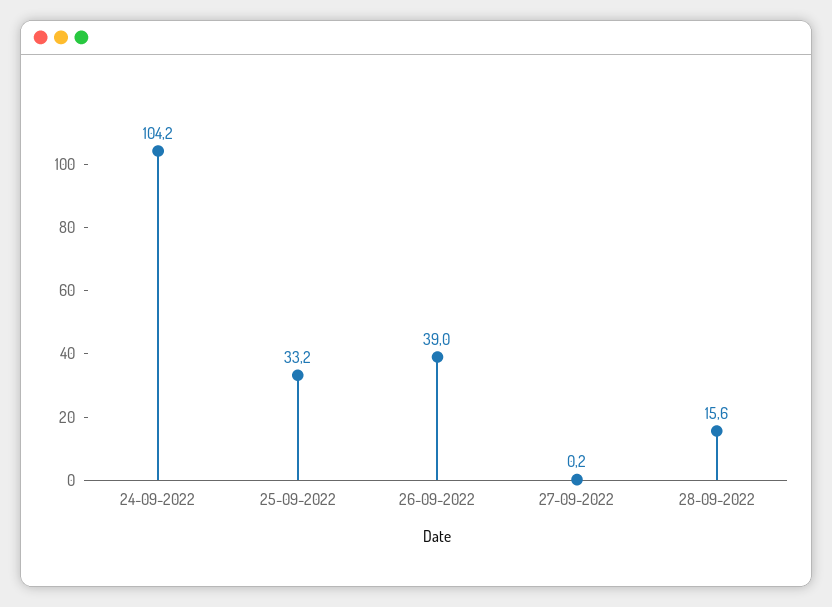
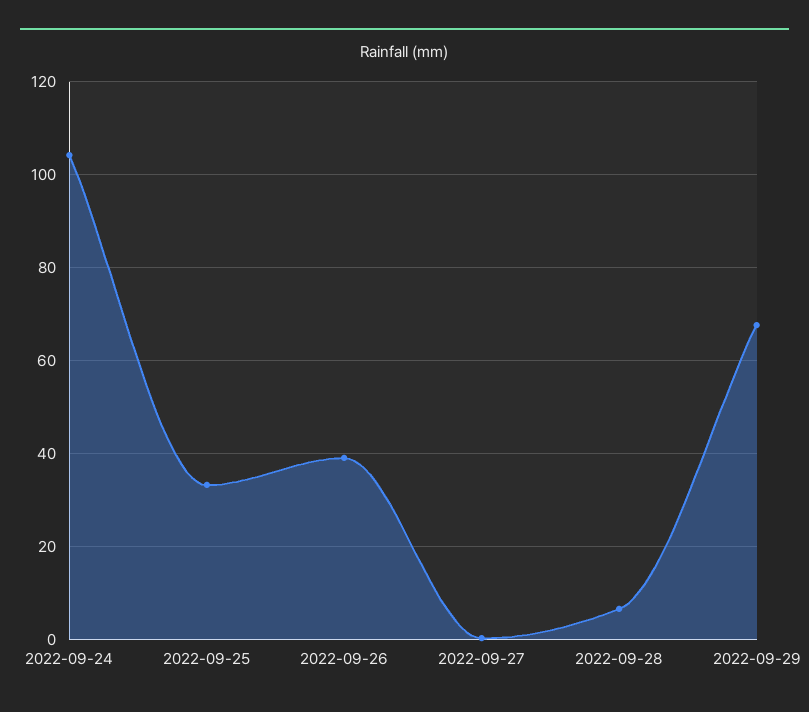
28-09-2022: 15.6 -> 6
2022-09-29: none -> 68

